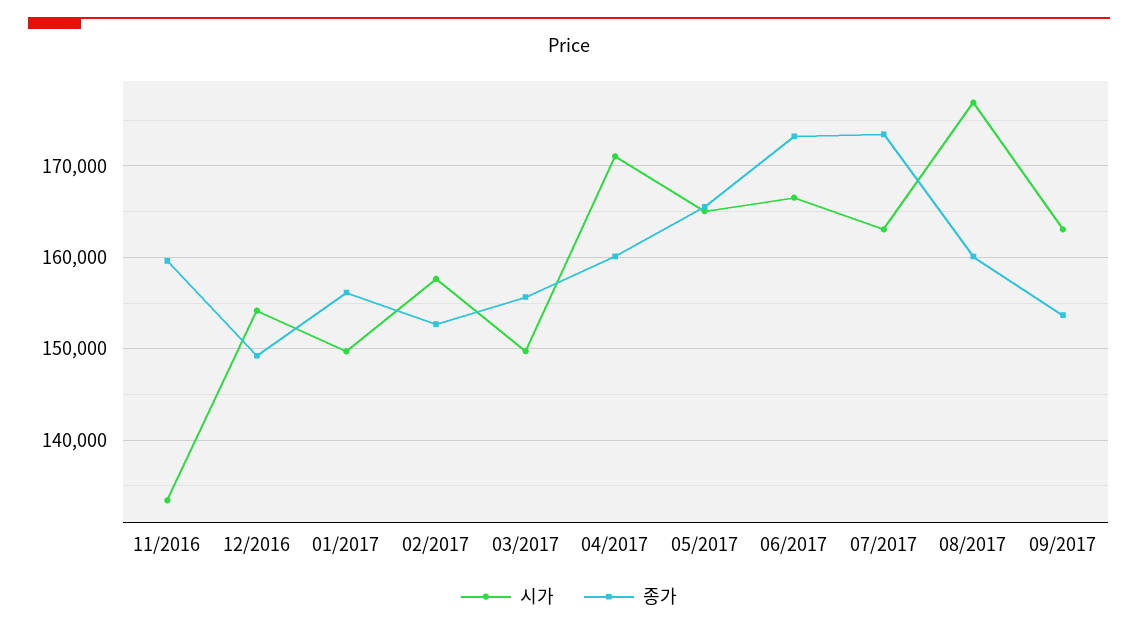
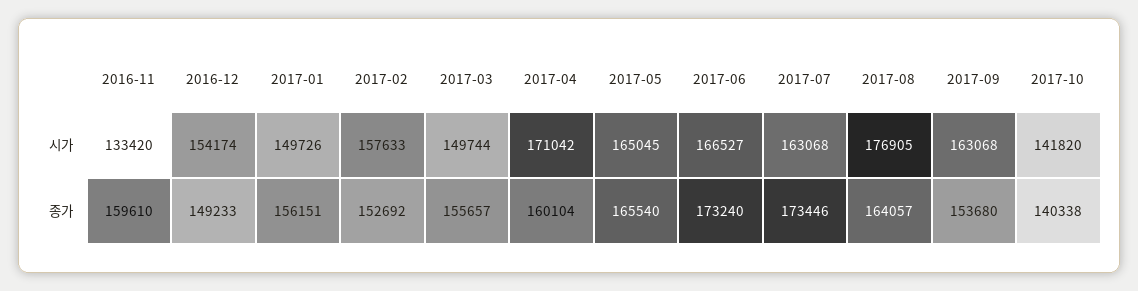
종가, 08/2017: 160000 -> 164057
시가, 2017-10: none -> 141820
종가, 2017-10: none -> 140338

